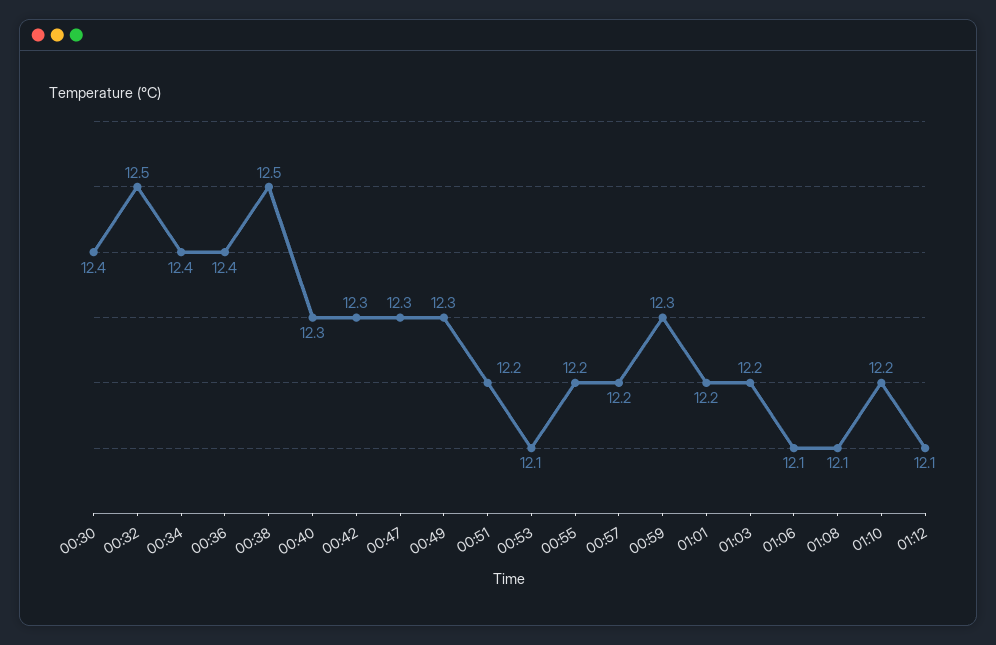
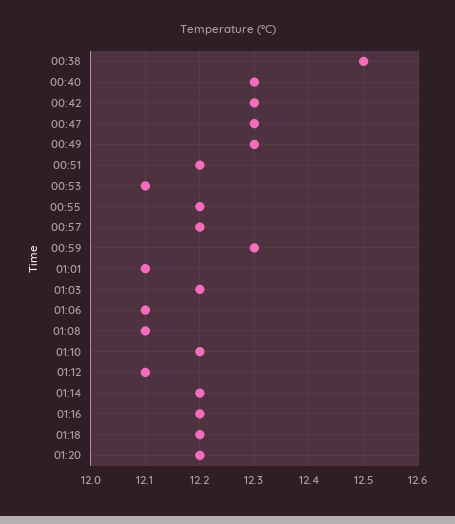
00:30: 12.4 -> none
00:32: 12.5 -> none
00:34: 12.4 -> none
00:36: 12.4 -> none
01:01: 12.2 -> 12.1
01:14: none -> 12.2
01:16: none -> 12.2
01:18: none -> 12.2
01:20: none -> 12.2

